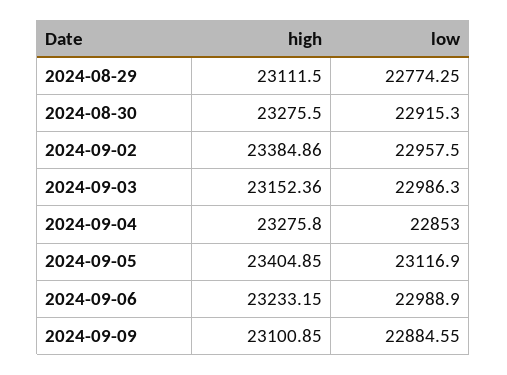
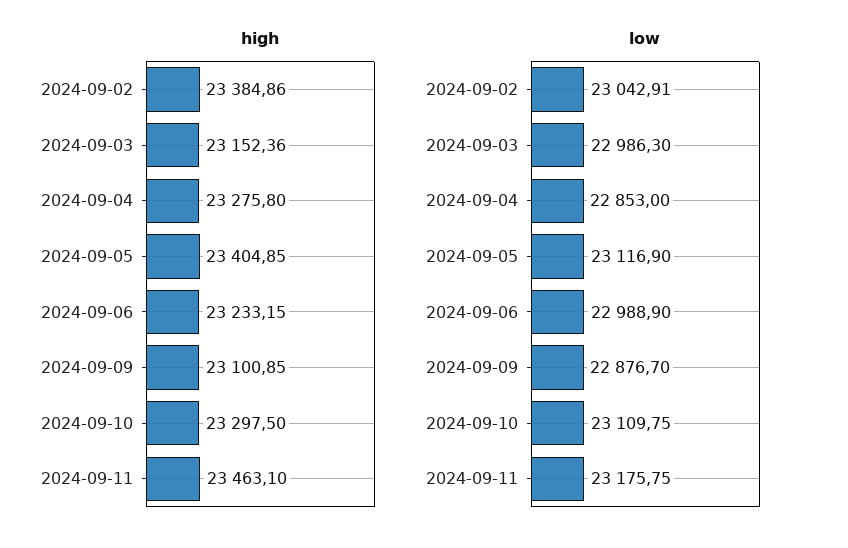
high, 2024-08-29: 23111.5 -> none
low, 2024-08-29: 22774.25 -> none
high, 2024-08-30: 23275.5 -> none
low, 2024-08-30: 22915.3 -> none
low, 2024-09-02: 22957.5 -> 23042.91
low, 2024-09-09: 22884.55 -> 22876.7
high, 2024-09-10: none -> 23297.5
high, 2024-09-11: none -> 23463.1
low, 2024-09-10: none -> 23109.75
low, 2024-09-11: none -> 23175.75

